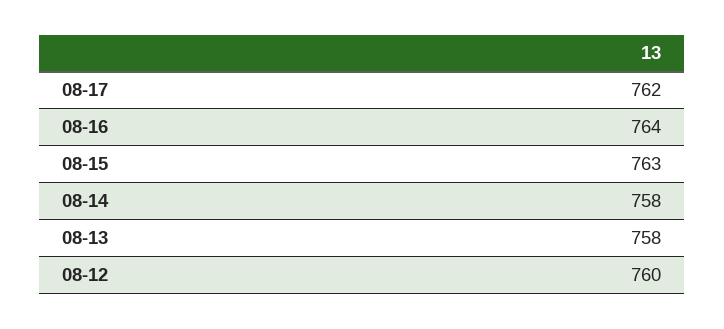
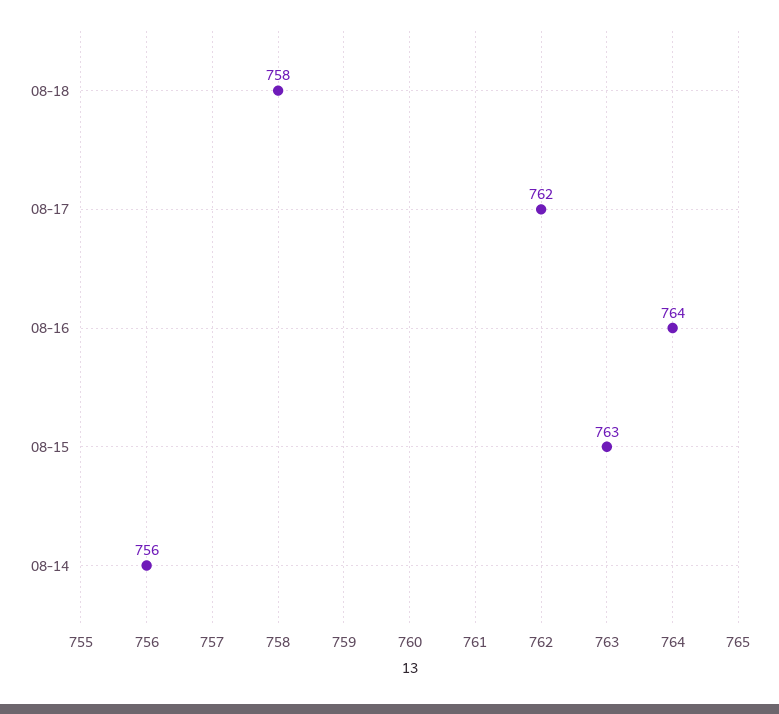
08-14: 758 -> 756
08-13: 758 -> none
08-12: 760 -> none
08-18: none -> 758

